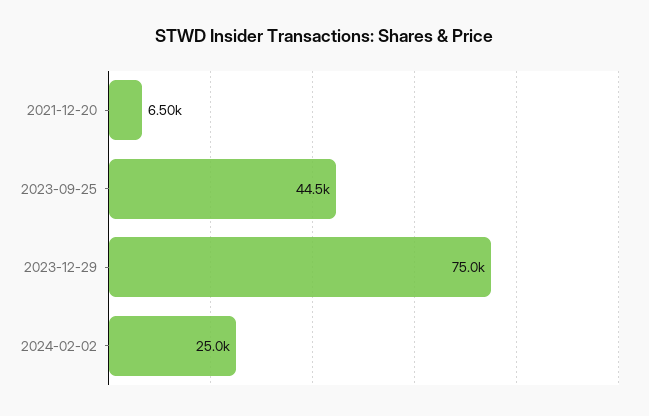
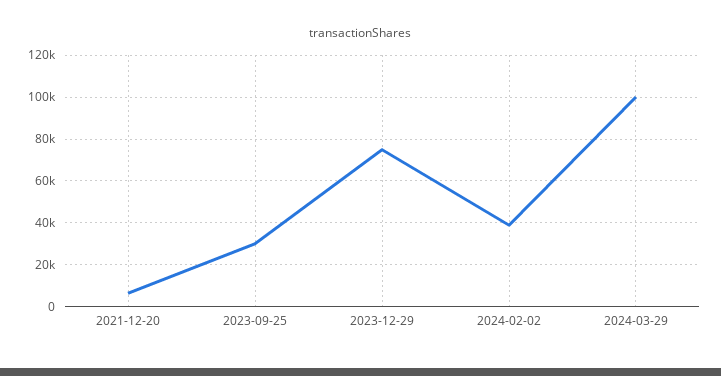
2023-09-25: 44500 -> 30000
2024-02-02: 25000 -> 40000
2024-03-29: none -> 100000

